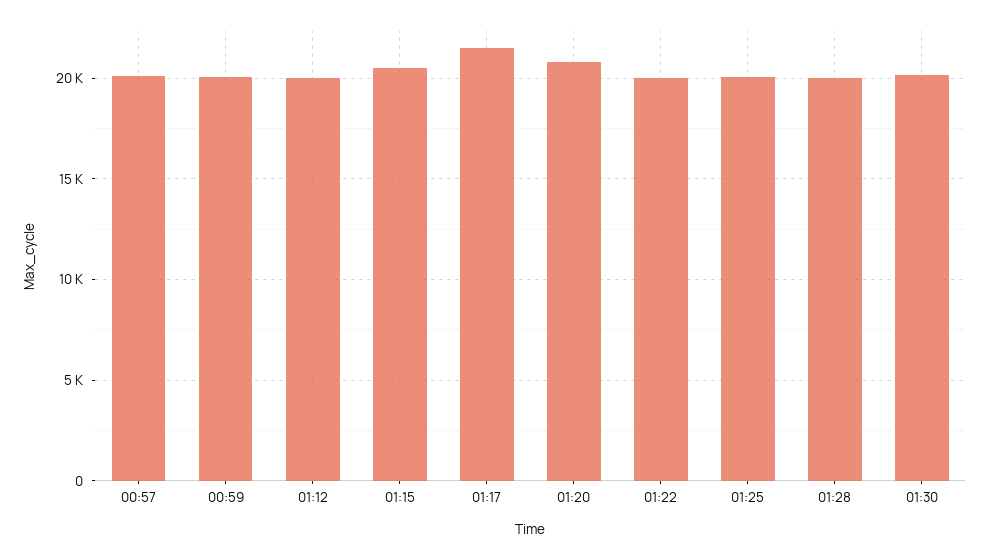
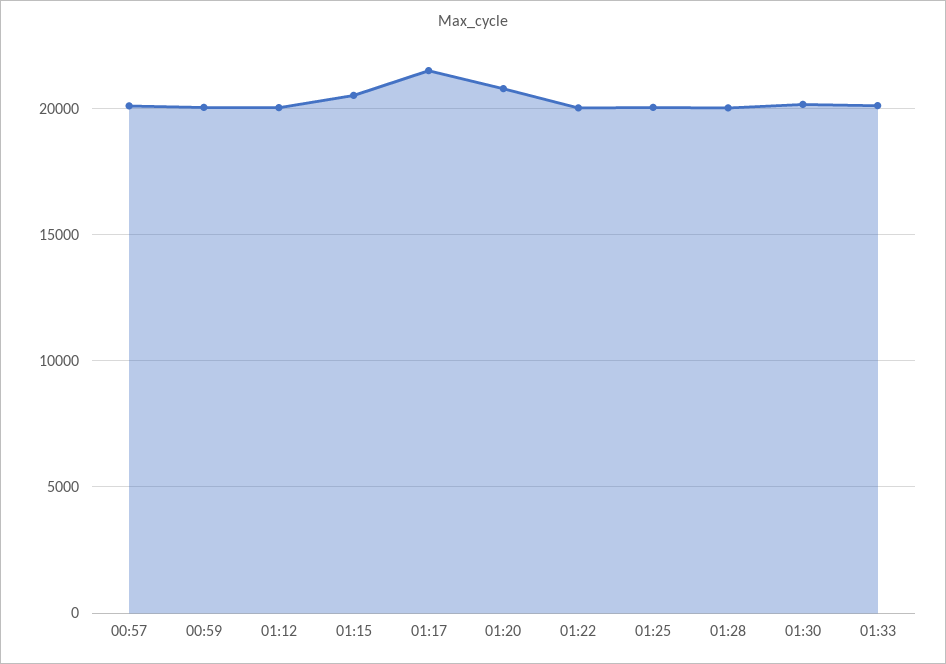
01:33: none -> 20000

